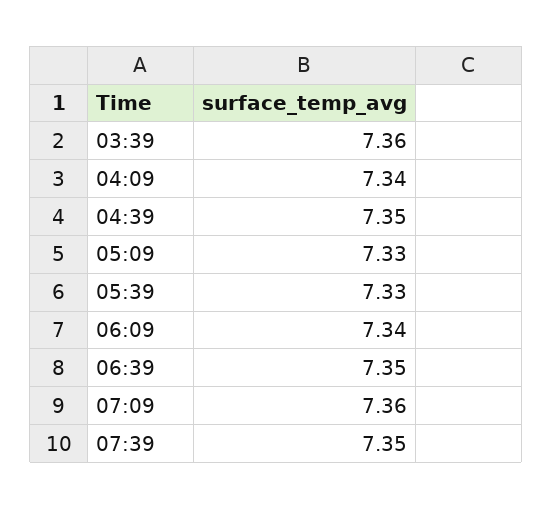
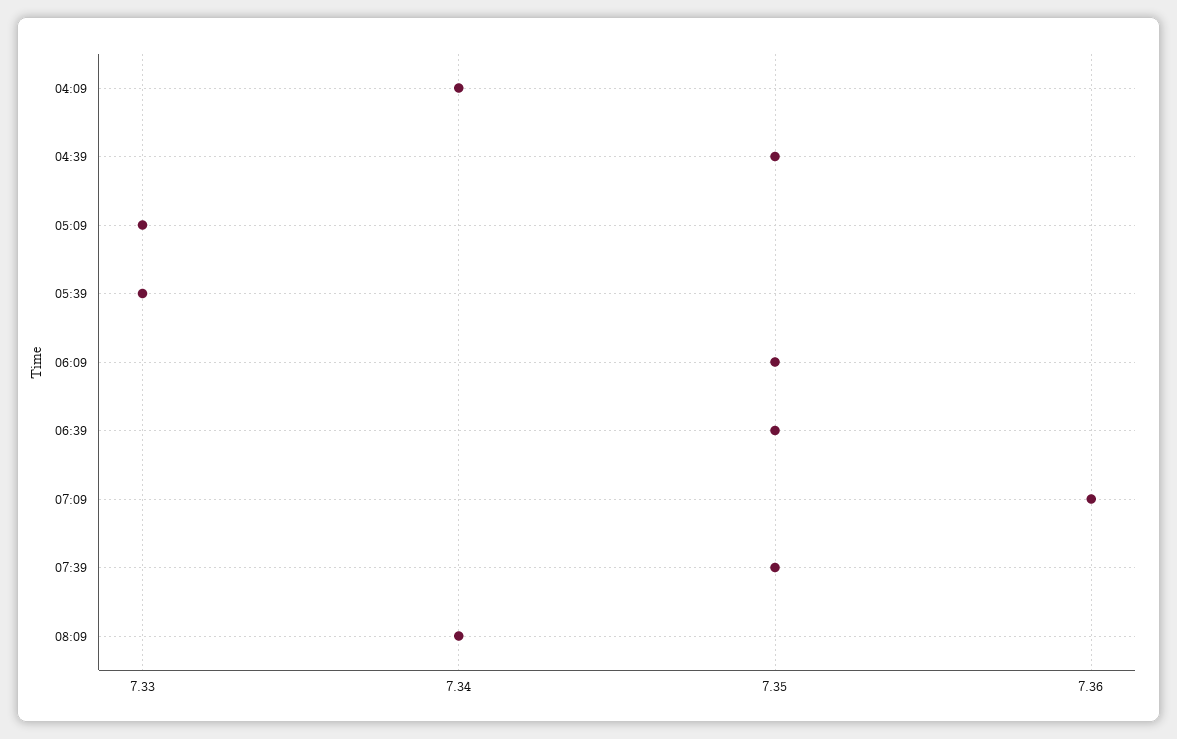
03:39: 7.36 -> none
06:09: 7.34 -> 7.35
08:09: none -> 7.34

